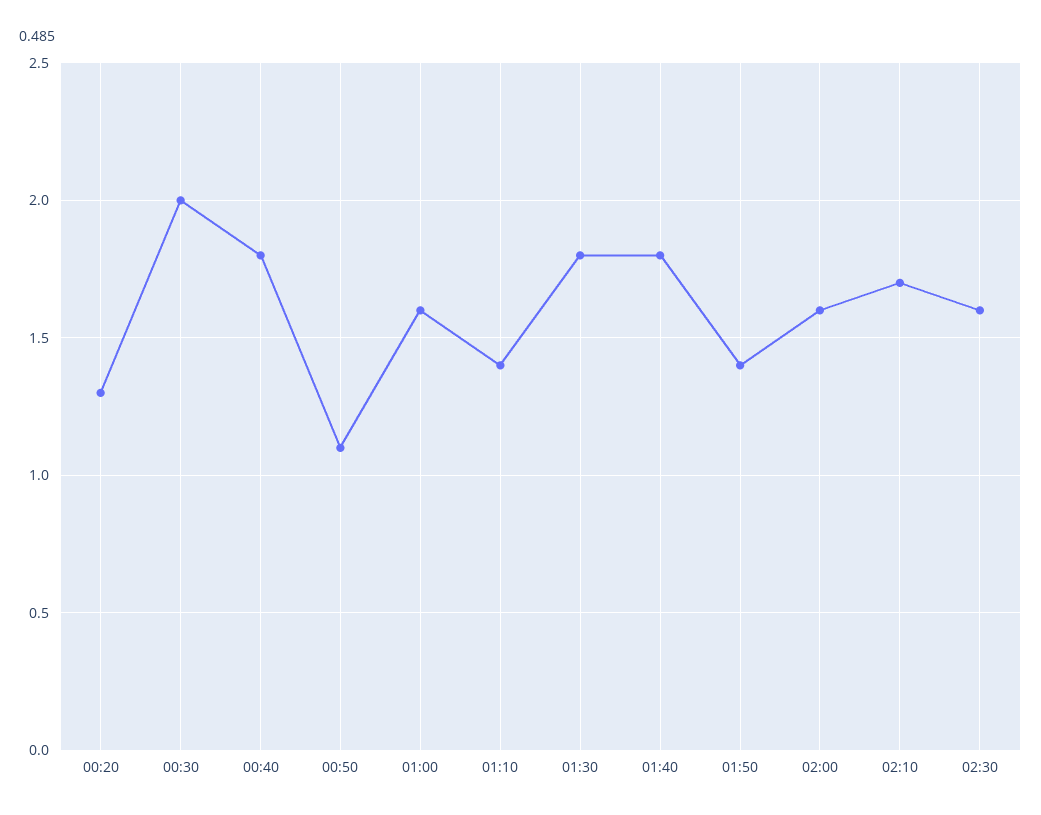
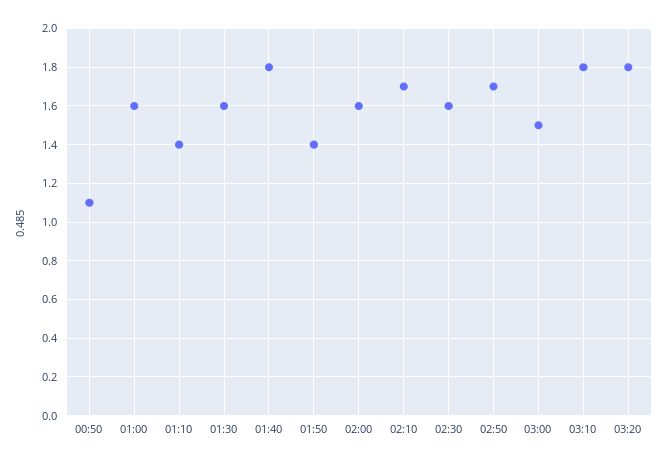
00:20: 1.3 -> none
00:30: 2 -> none
00:40: 1.8 -> none
01:30: 1.8 -> 1.6
02:50: none -> 1.7
03:00: none -> 1.5
03:10: none -> 1.8
03:20: none -> 1.8

